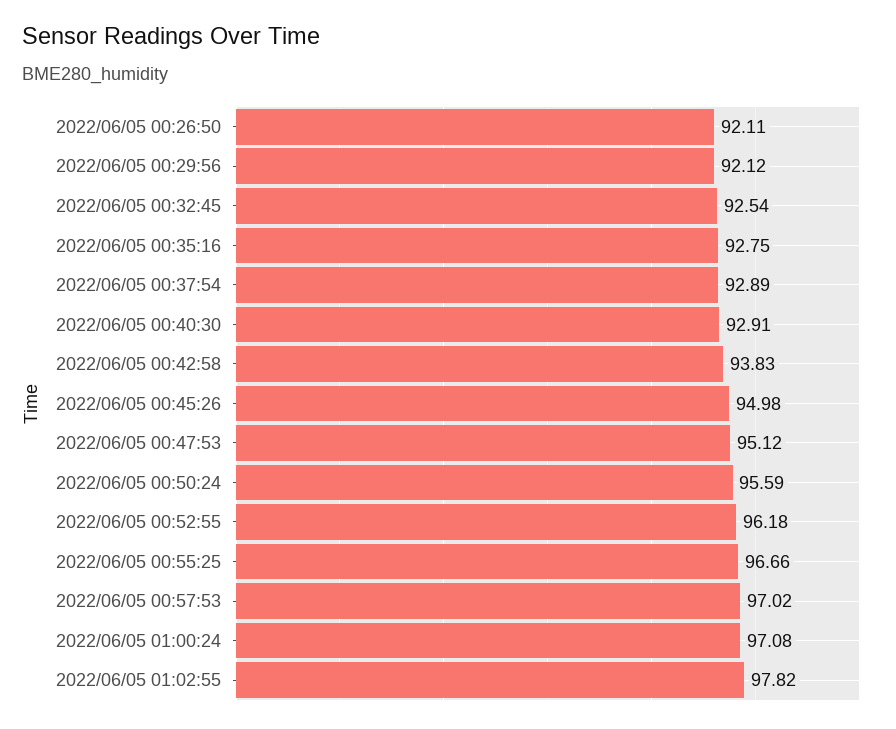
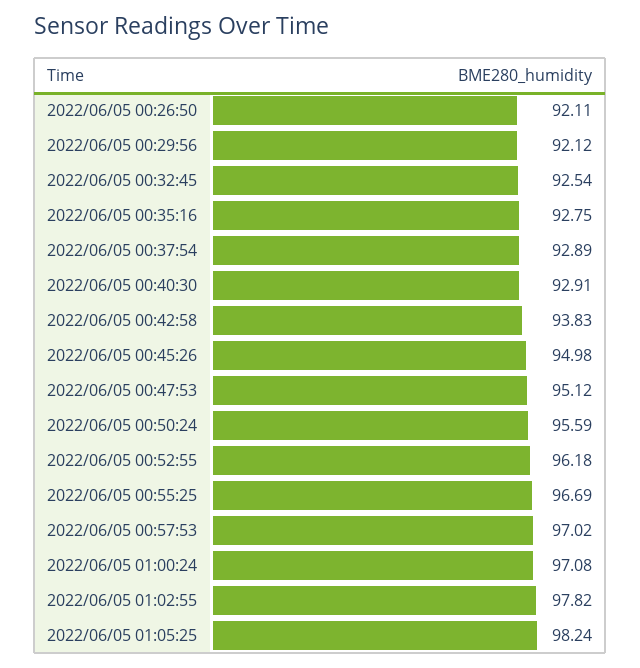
2022/06/05 00:55:25: 96.66 -> 96.69
2022/06/05 01:05:25: none -> 98.24

